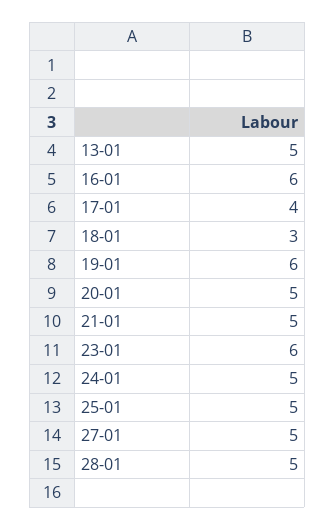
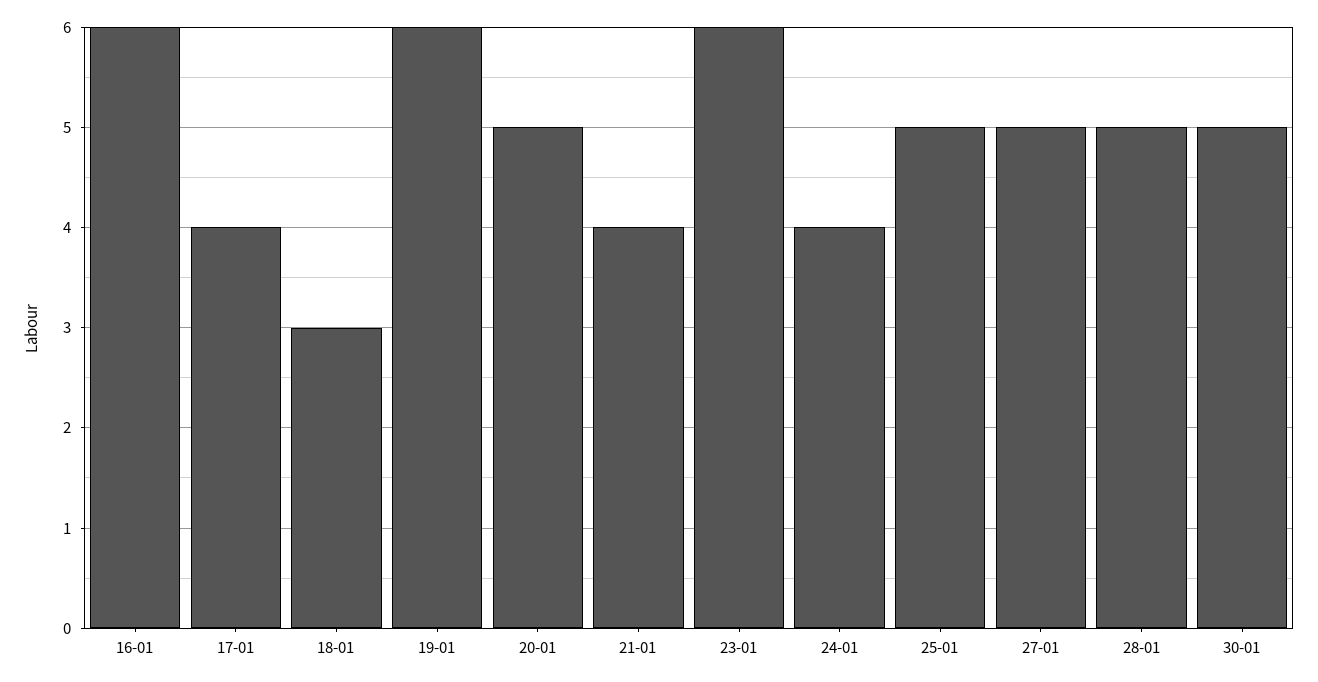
13-01: 5 -> none
21-01: 5 -> 4
24-01: 5 -> 4
30-01: none -> 5

